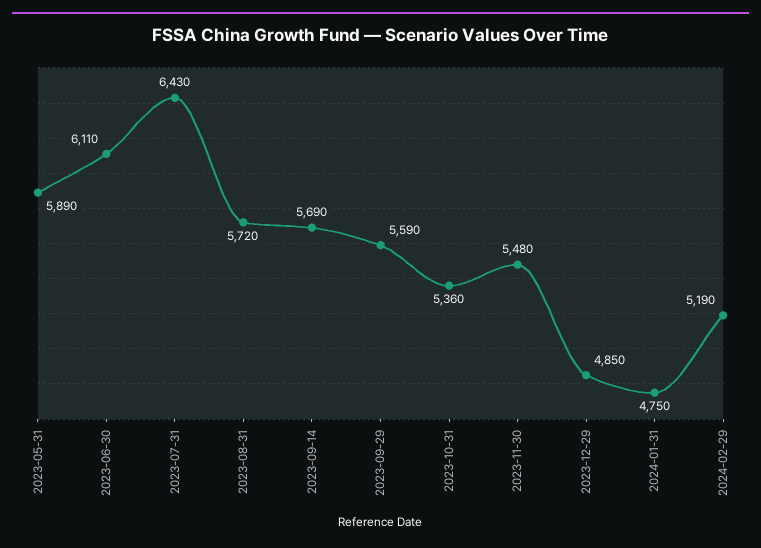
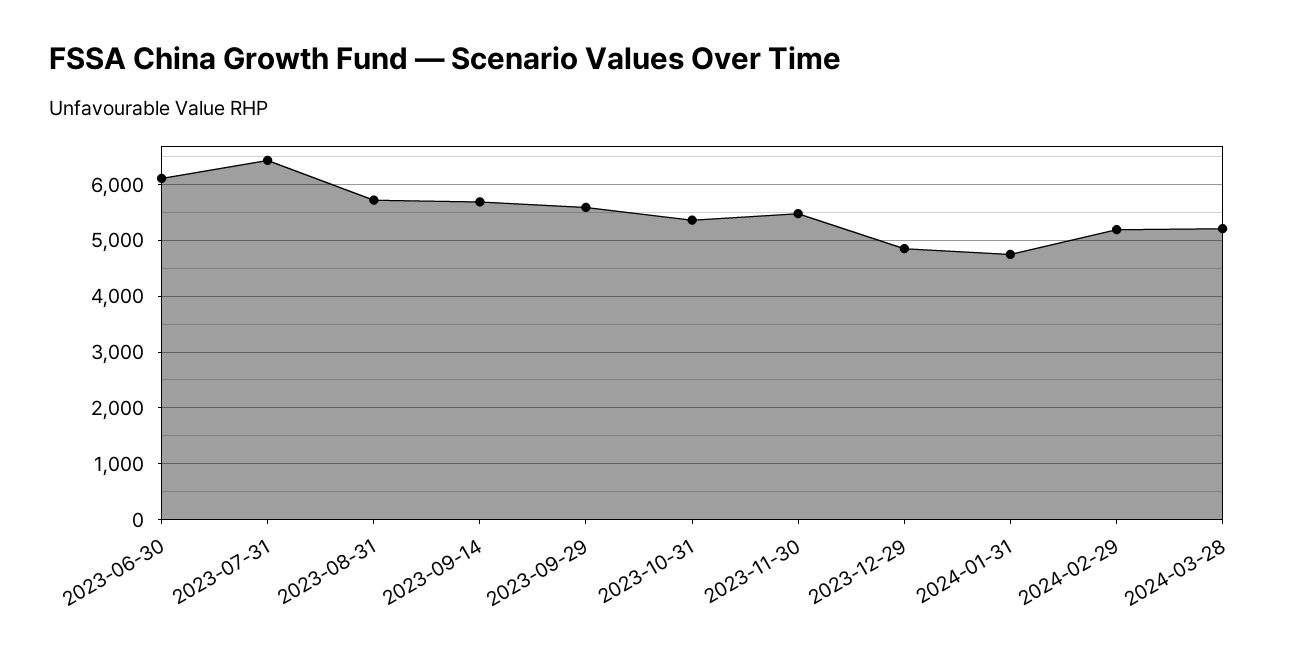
2023-05-31: 5890 -> none
2024-03-28: none -> 5200

